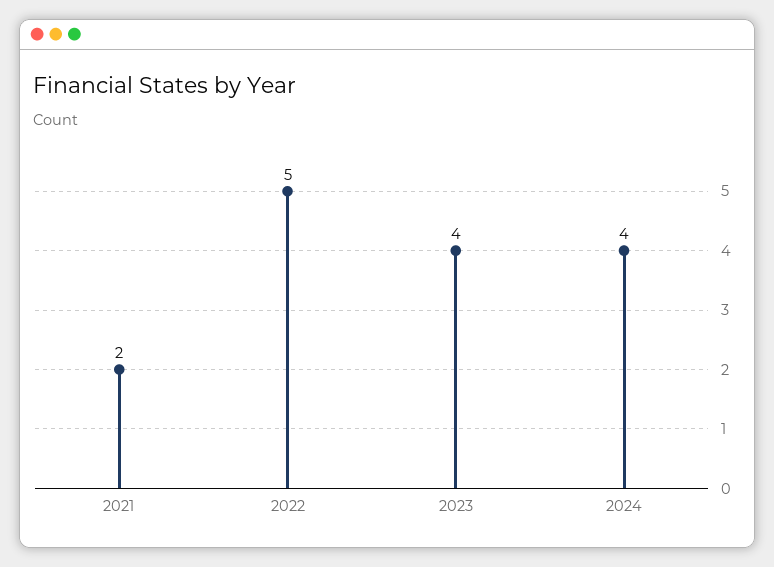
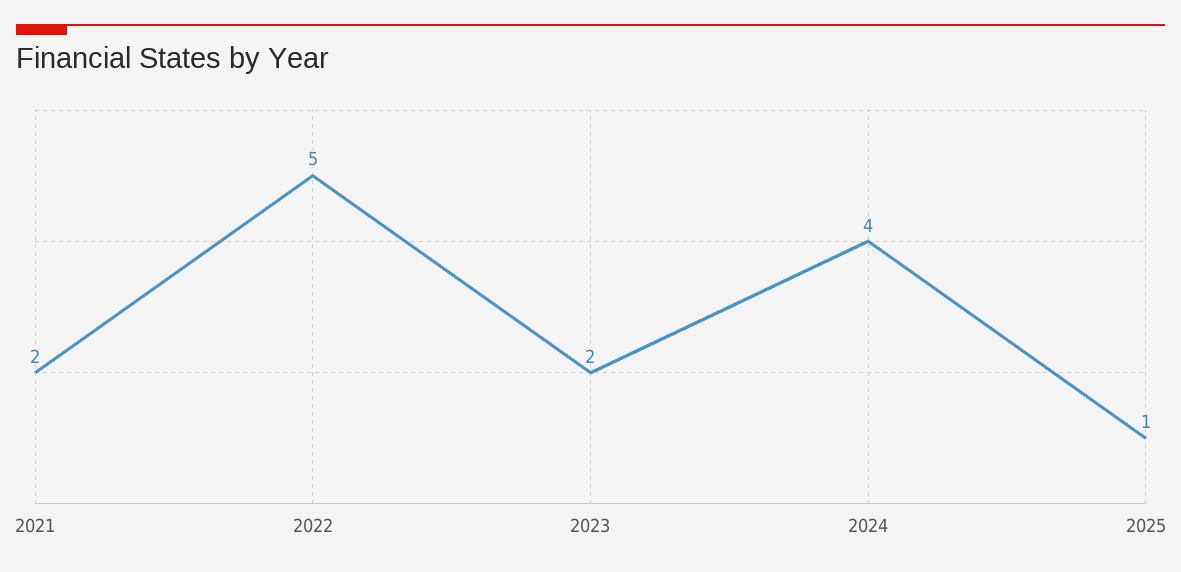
2023: 4 -> 2
2025: none -> 1

